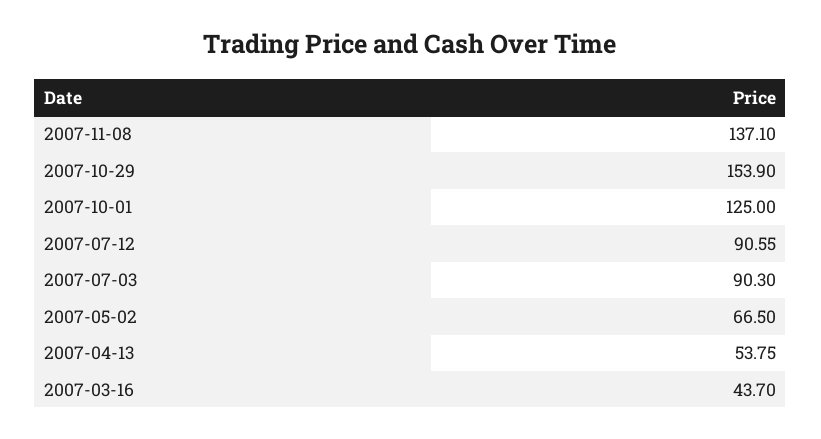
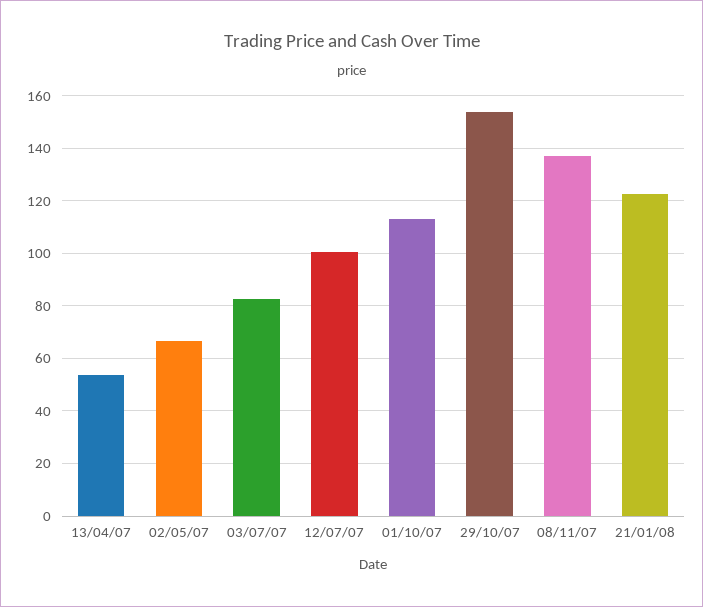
2007-10-01: 125 -> 112.5
2007-07-12: 90.55 -> 100
2007-07-03: 90.3 -> 82.5
2007-03-16: 43.7 -> none
21/01/08: none -> 122.5

